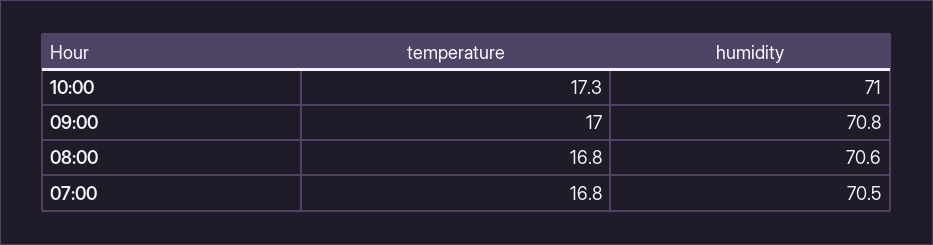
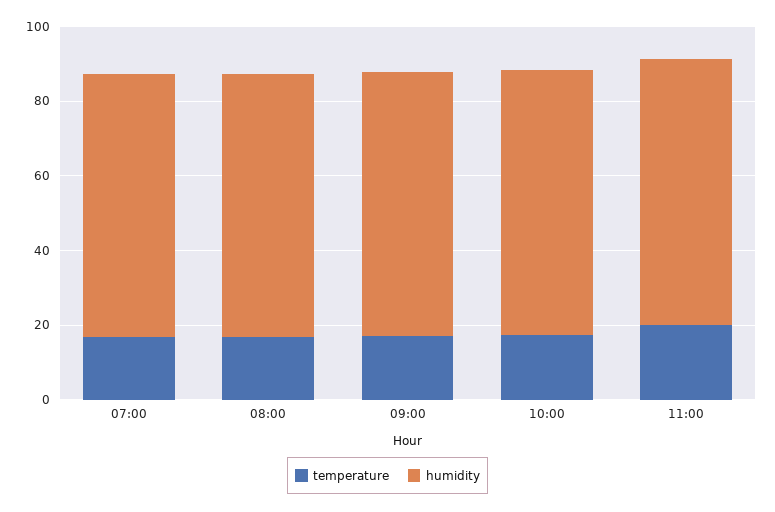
temperature, 11:00: none -> 20
humidity, 11:00: none -> 70

